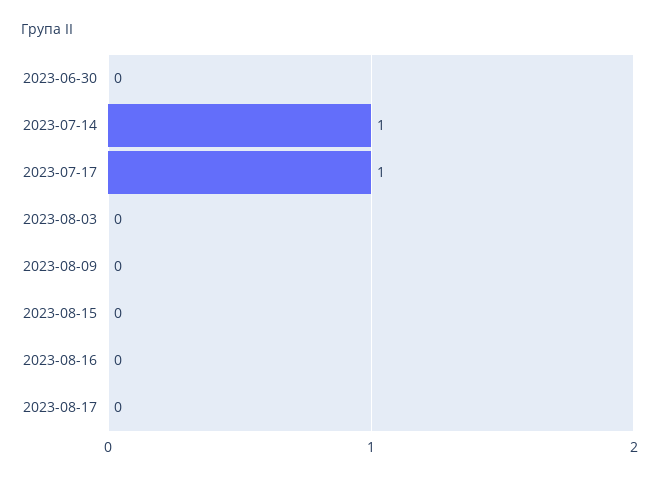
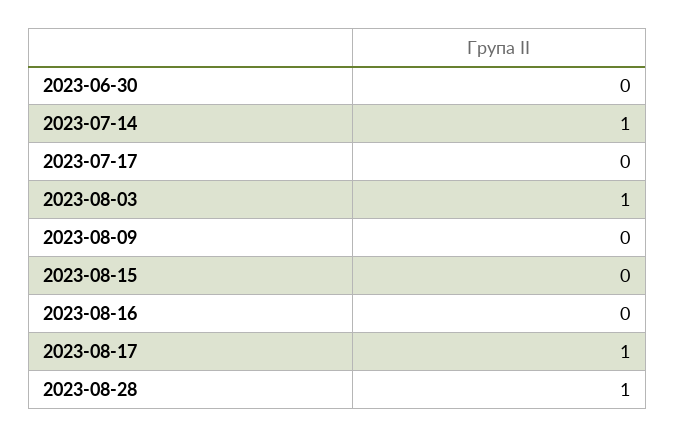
2023-07-17: 1 -> 0
2023-08-03: 0 -> 1
2023-08-17: 0 -> 1
2023-08-28: none -> 1

